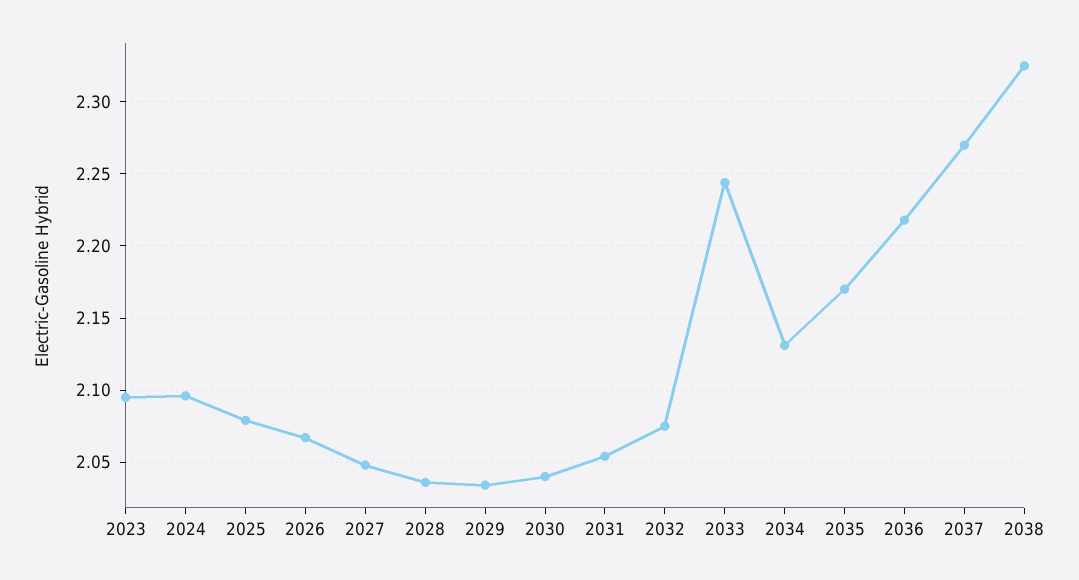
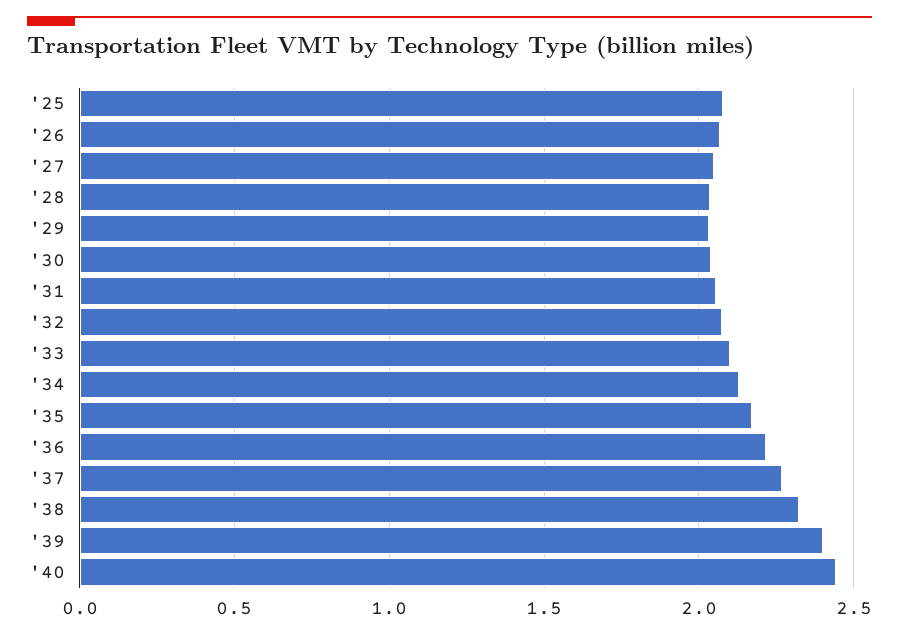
2023: 2.095 -> none
2024: 2.095 -> none
2033: 2.245 -> 2.1
'39: none -> 2.4
'40: none -> 2.45

